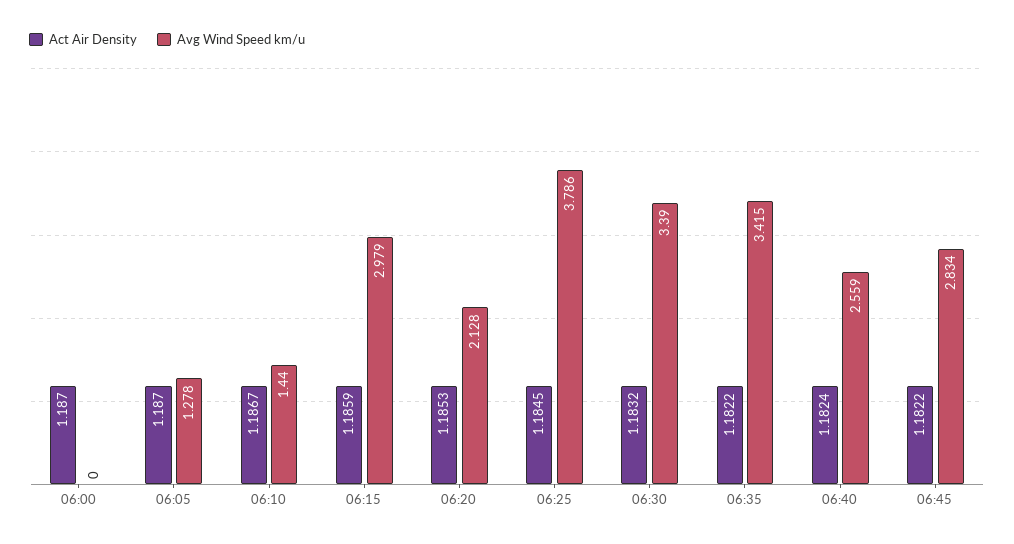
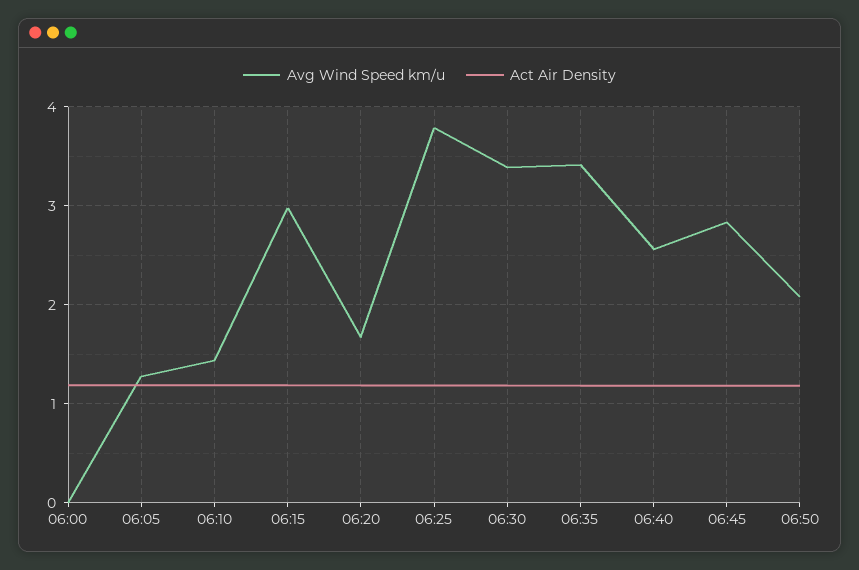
Avg Wind Speed km/u, 06:20: 2.128 -> 1.7
Avg Wind Speed km/u, 06:50: none -> 2.1
Act Air Density, 06:50: none -> 1.2

